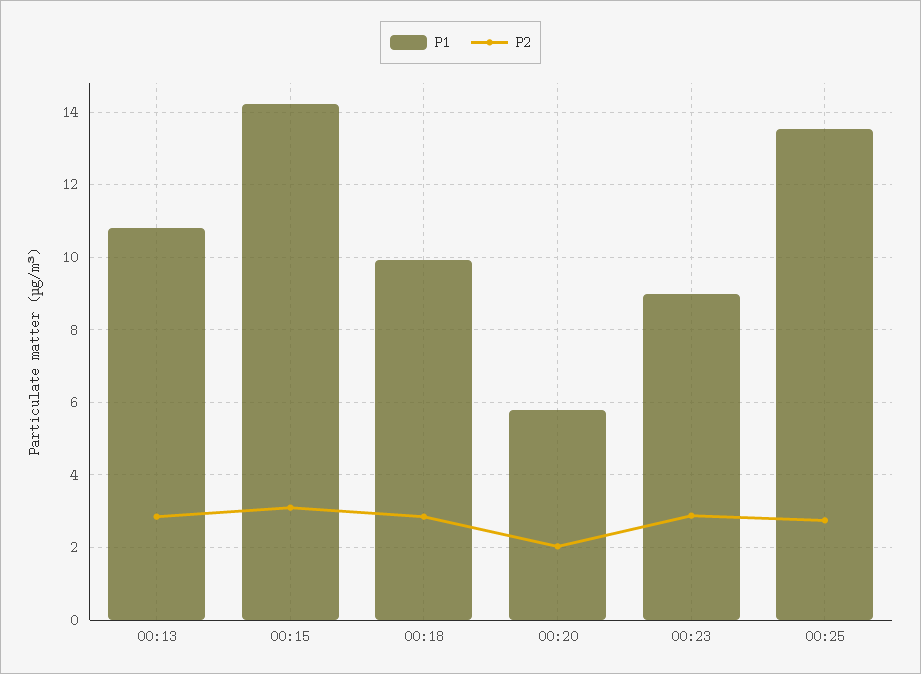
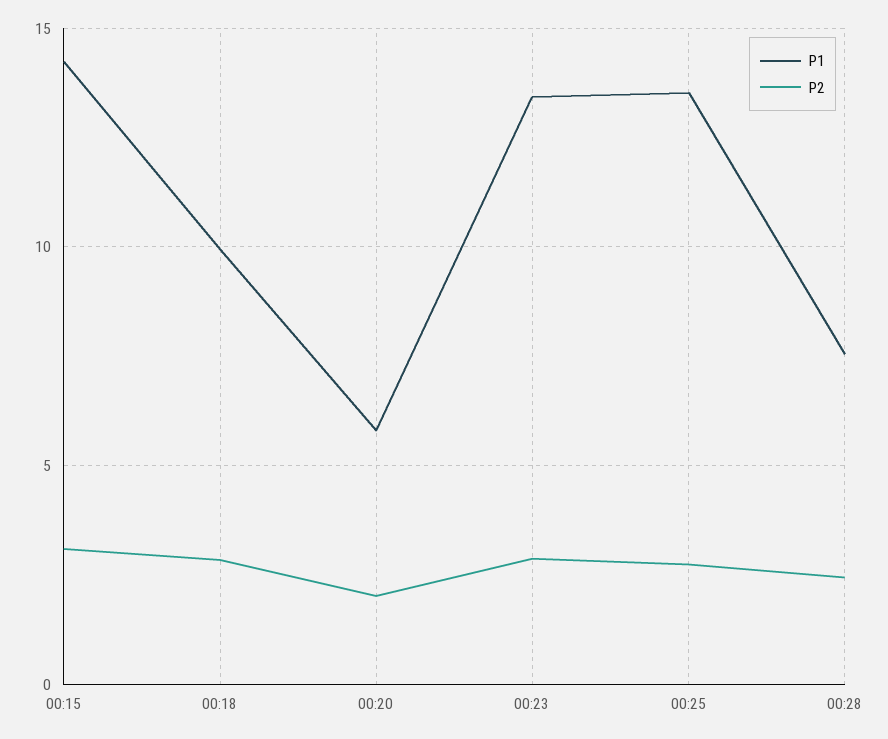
P1, 00:13: 10.8 -> none
P2, 00:13: 2.8 -> none
P1, 00:23: 9 -> 13.5
P1, 00:28: none -> 7.5
P2, 00:28: none -> 2.5

